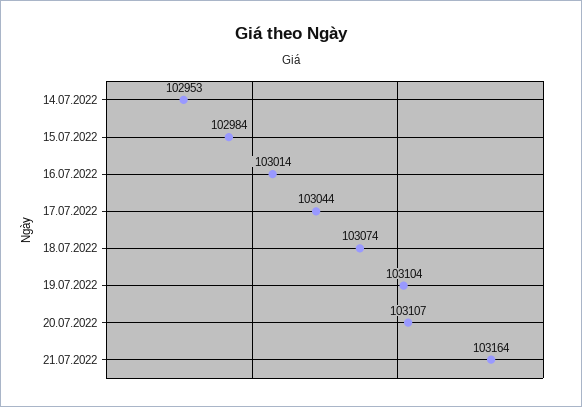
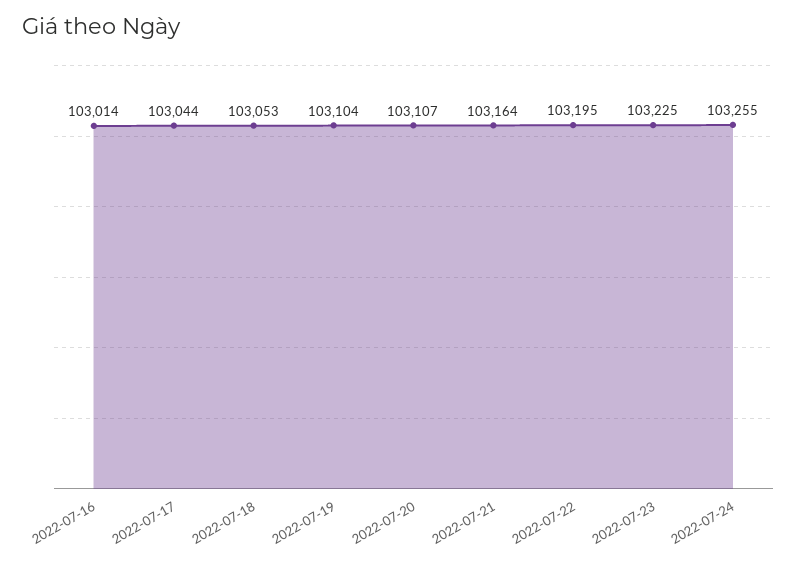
14.07.2022: 102953 -> none
15.07.2022: 102984 -> none
18.07.2022: 103074 -> 103053
2022-07-22: none -> 103195
2022-07-23: none -> 103225
2022-07-24: none -> 103255

